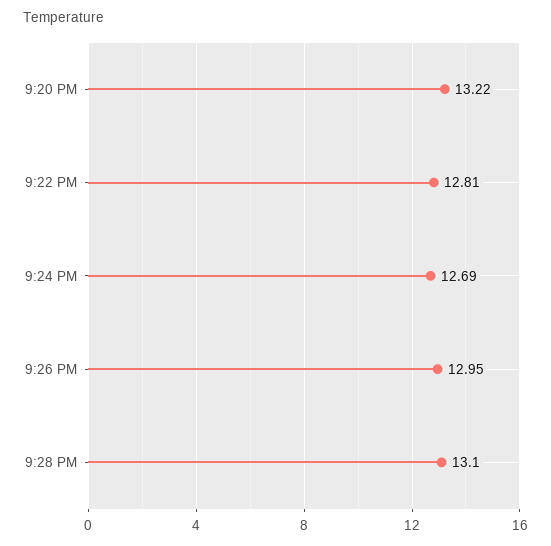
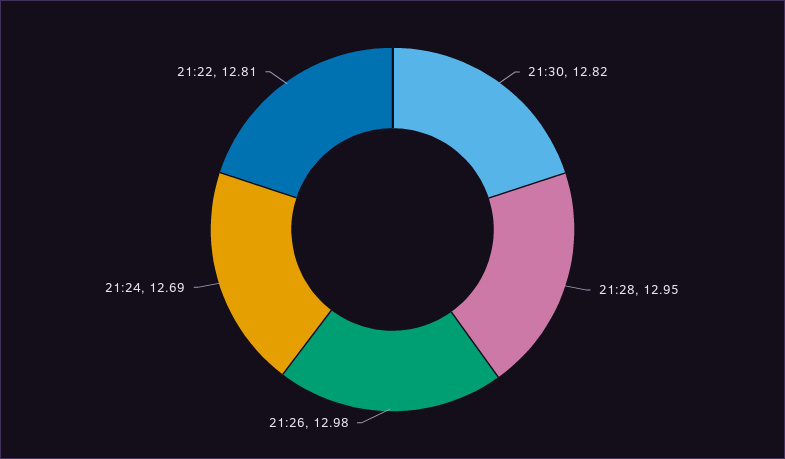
9:20 PM: 13.22 -> none
9:26 PM: 12.95 -> 12.98
9:28 PM: 13.1 -> 12.95
21:30: none -> 12.82

